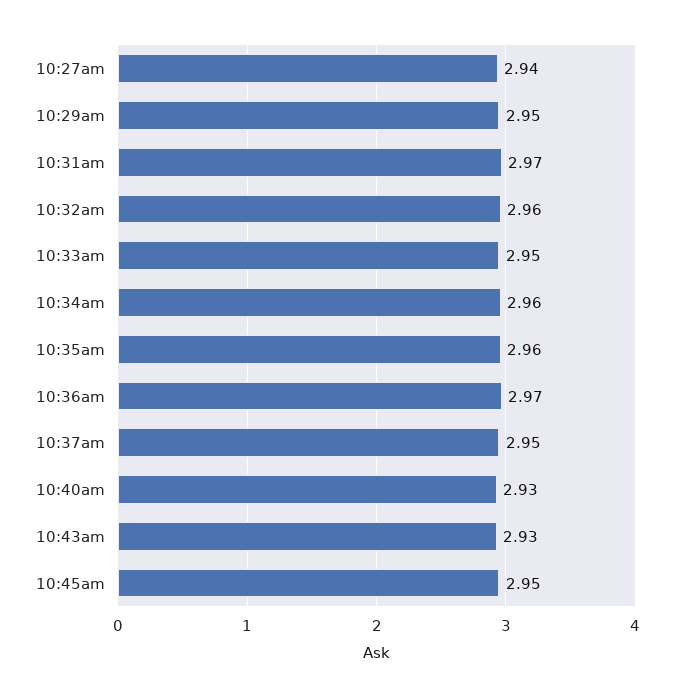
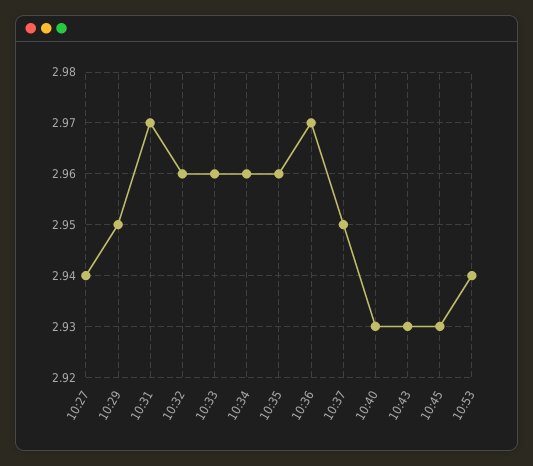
10:33am: 2.95 -> 2.96
10:45am: 2.95 -> 2.93
10:53: none -> 2.94

